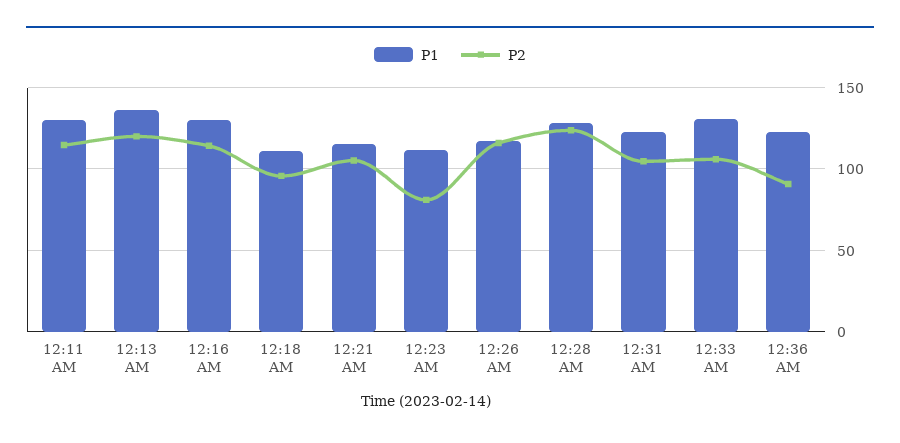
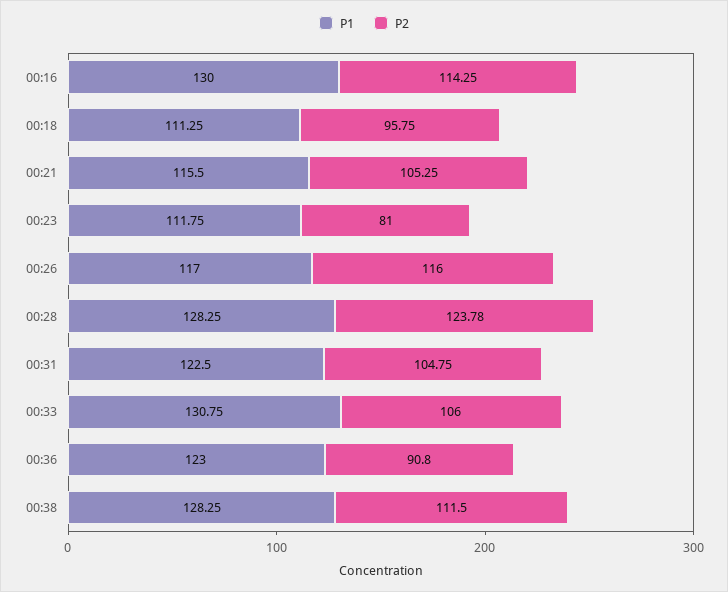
P1, 12:11 AM: 130 -> none
P2, 12:11 AM: 115 -> none
P1, 12:13 AM: 135 -> none
P2, 12:13 AM: 120 -> none
P1, 00:38: none -> 128.25
P2, 00:38: none -> 111.5

